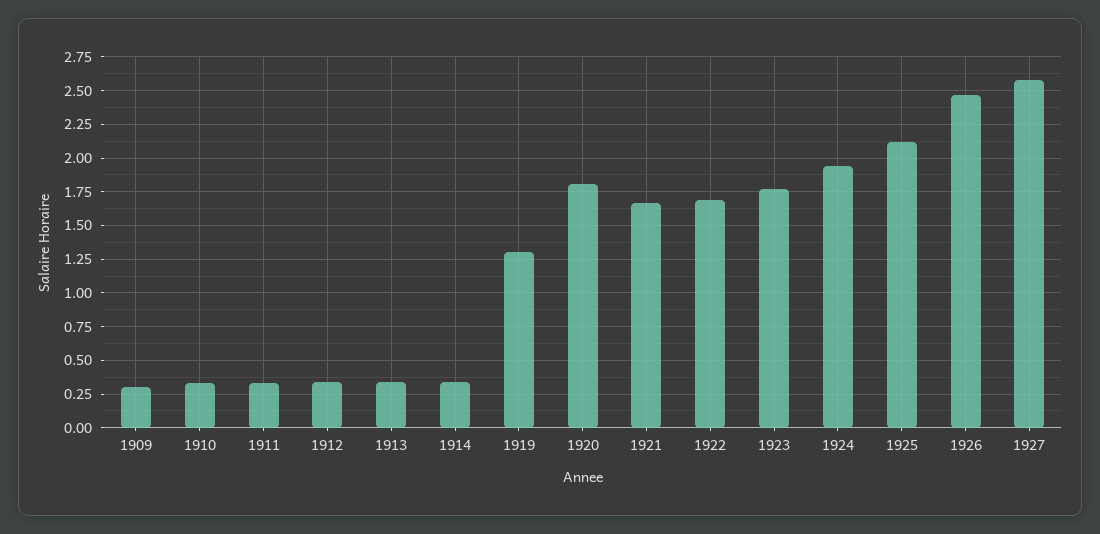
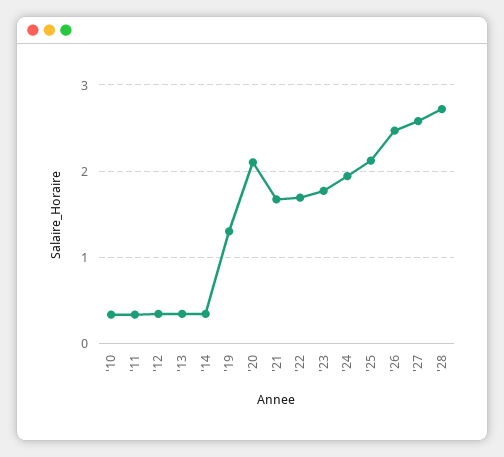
1909: 0.3 -> none
1920: 1.8 -> 2.1
'28: none -> 2.7

